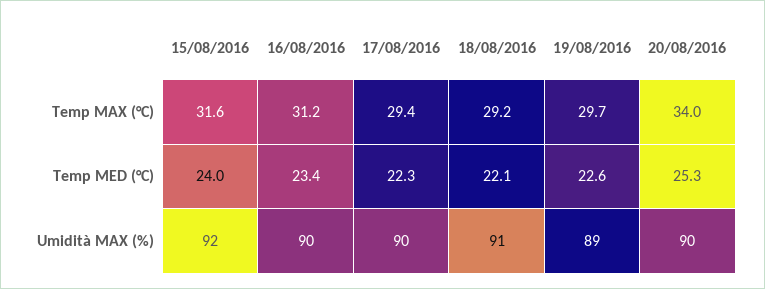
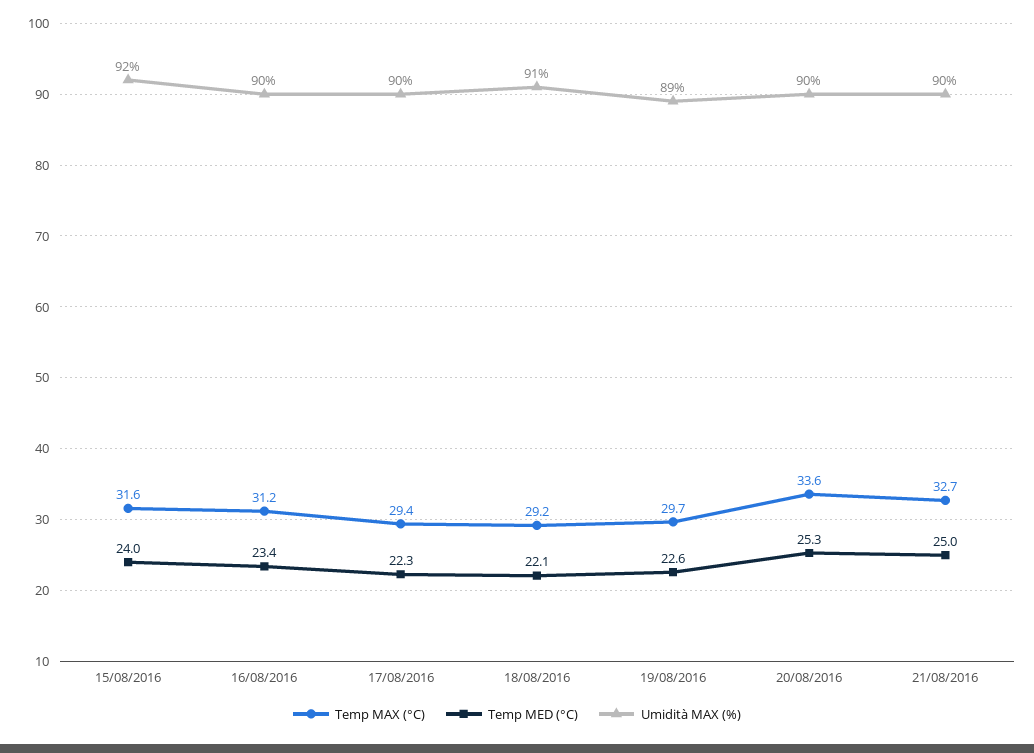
Temp MAX (°C), 20/08/2016: 34 -> 33.6
Temp MAX (°C), 21/08/2016: none -> 32.7
Temp MED (°C), 21/08/2016: none -> 25
Umidità MAX (%), 21/08/2016: none -> 90

